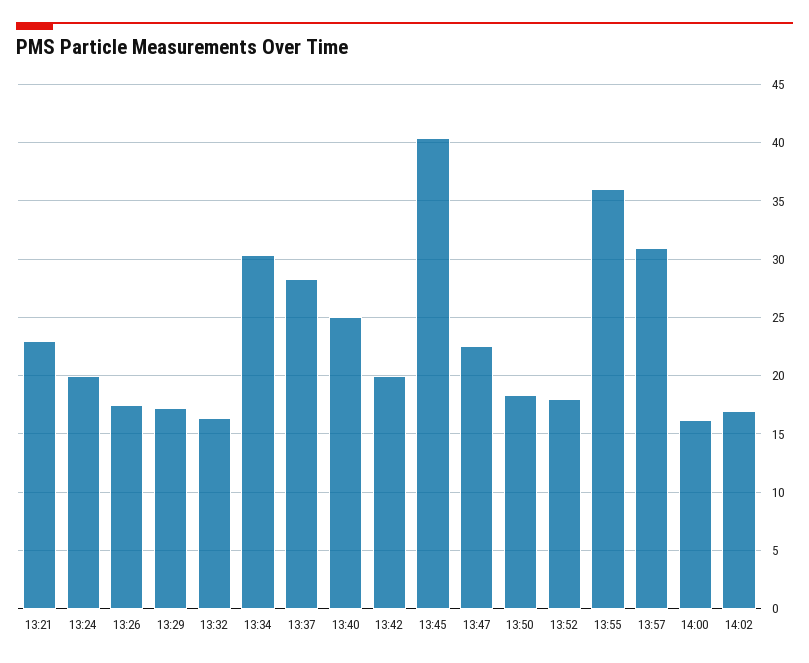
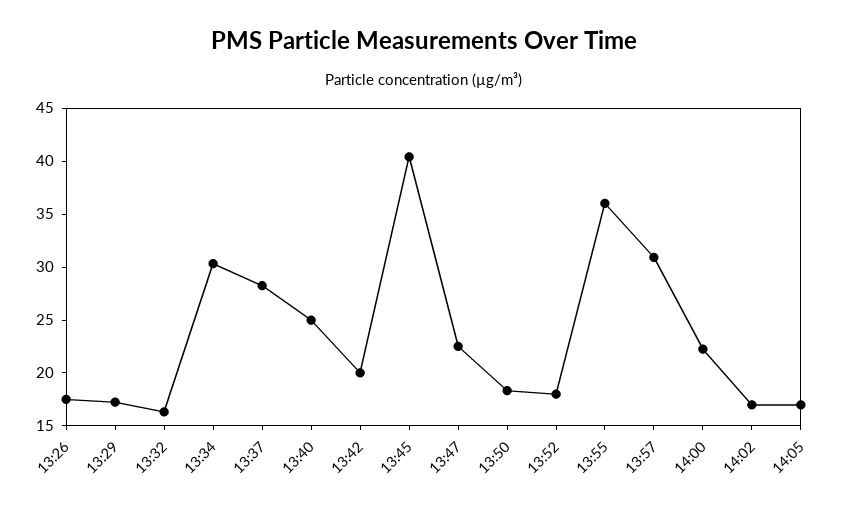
13:21: 23 -> none
13:24: 20 -> none
14:00: 16 -> 22
14:05: none -> 17

